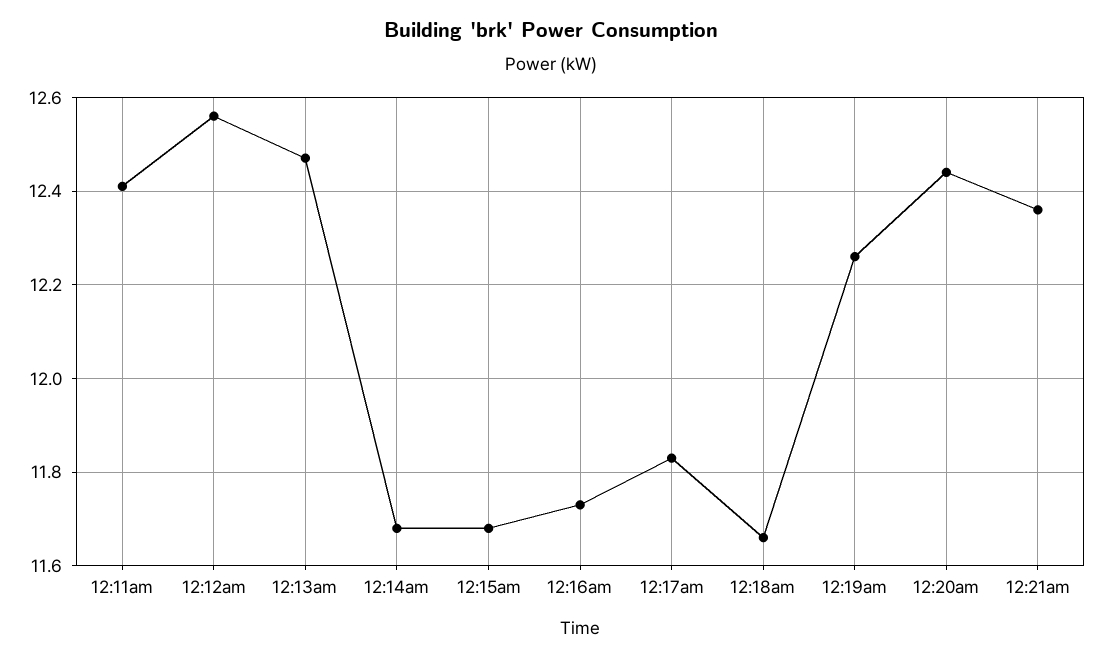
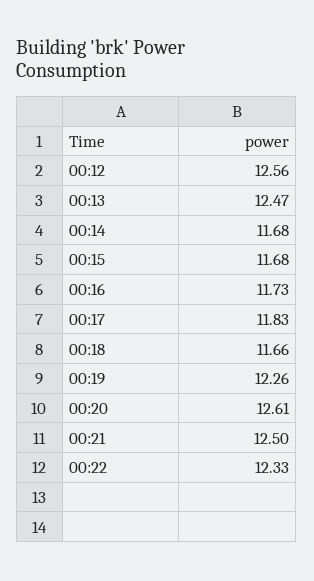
12:11am: 12.4 -> none
12:20am: 12.45 -> 12.61
12:21am: 12.35 -> 12.5
00:22: none -> 12.33

